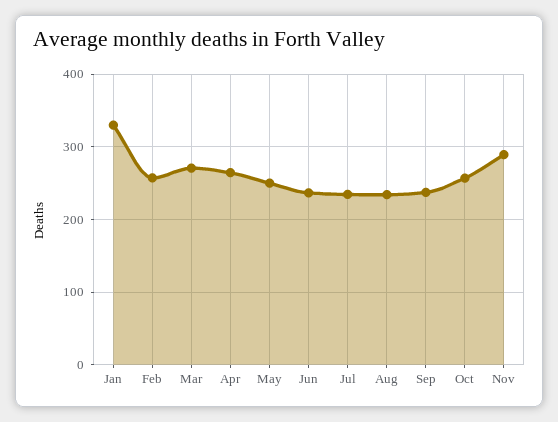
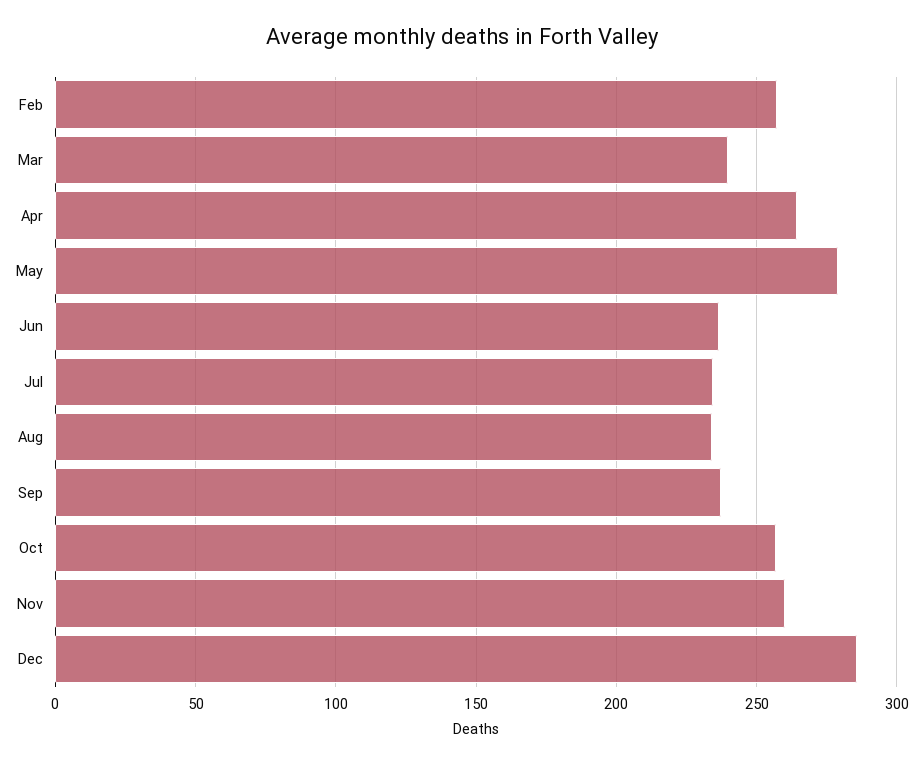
Jan: 330 -> none
Mar: 270 -> 240
May: 250 -> 280
Nov: 290 -> 260
Dec: none -> 285

